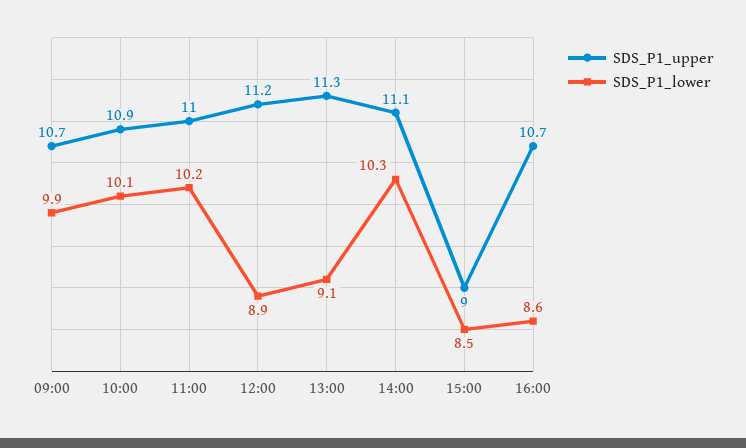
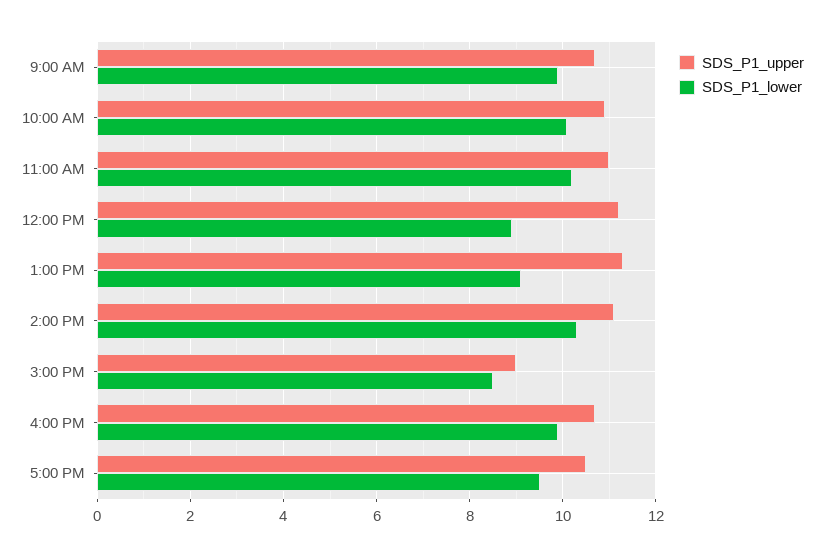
SDS_P1_lower, 16:00: 8.6 -> 10
SDS_P1_upper, 5:00 PM: none -> 10.5
SDS_P1_lower, 5:00 PM: none -> 9.5

